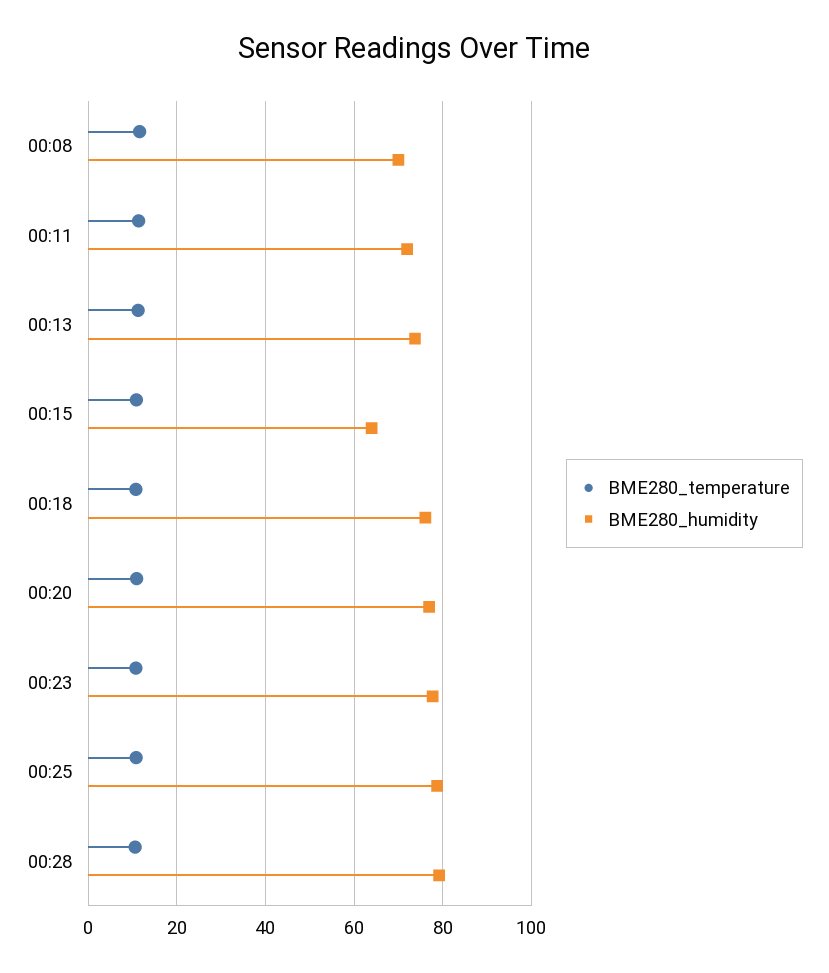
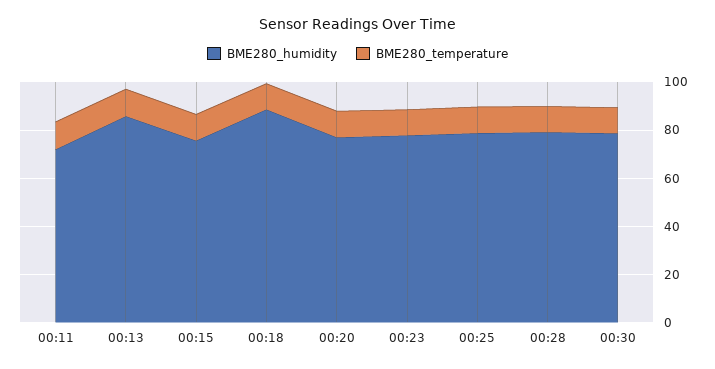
BME280_temperature, 00:08: 12 -> none
BME280_humidity, 00:08: 70 -> none
BME280_humidity, 00:13: 74 -> 85
BME280_humidity, 00:15: 64 -> 75
BME280_humidity, 00:18: 76 -> 90
BME280_humidity, 00:30: none -> 80
BME280_temperature, 00:30: none -> 10

